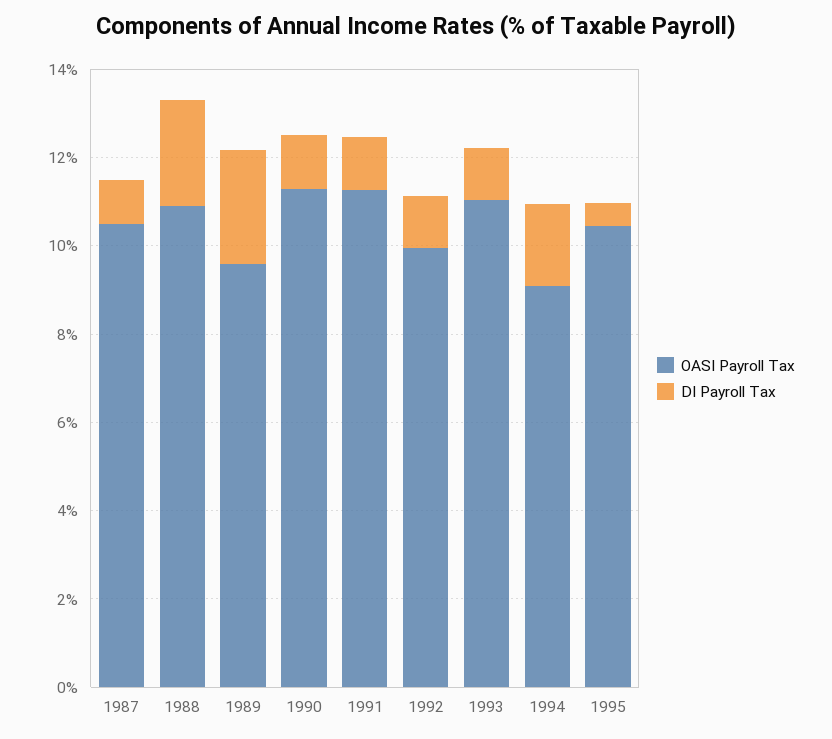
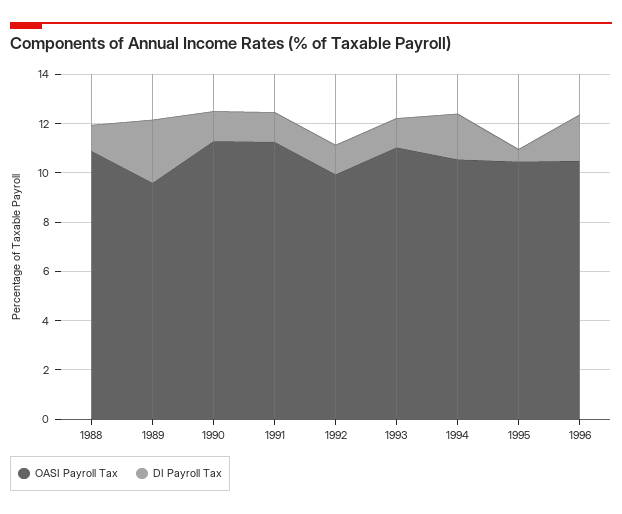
OASI Payroll Tax, 1987: 10.5 -> none
DI Payroll Tax, 1987: 1 -> none
DI Payroll Tax, 1988: 2.5 -> 1
OASI Payroll Tax, 1994: 9 -> 10.5
OASI Payroll Tax, 1996: none -> 10.5
DI Payroll Tax, 1996: none -> 2

